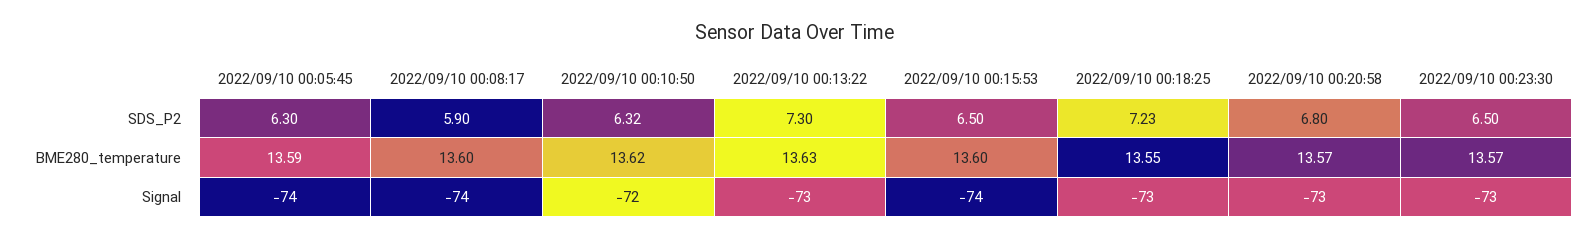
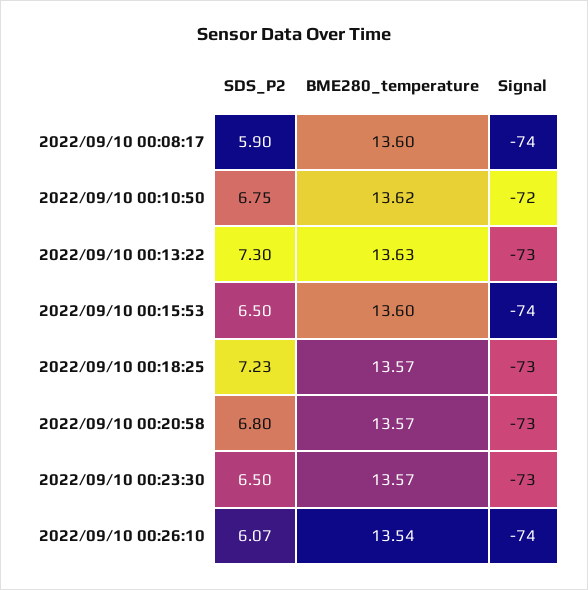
2022/09/10 00:05:45, SDS_P2: 6.3 -> none
2022/09/10 00:10:50, SDS_P2: 6.32 -> 6.75
2022/09/10 00:05:45, BME280_temperature: 13.59 -> none
2022/09/10 00:18:25, BME280_temperature: 13.55 -> 13.57
2022/09/10 00:05:45, Signal: -74 -> none
2022/09/10 00:26:10, SDS_P2: none -> 6.07
2022/09/10 00:26:10, BME280_temperature: none -> 13.54
2022/09/10 00:26:10, Signal: none -> -74

